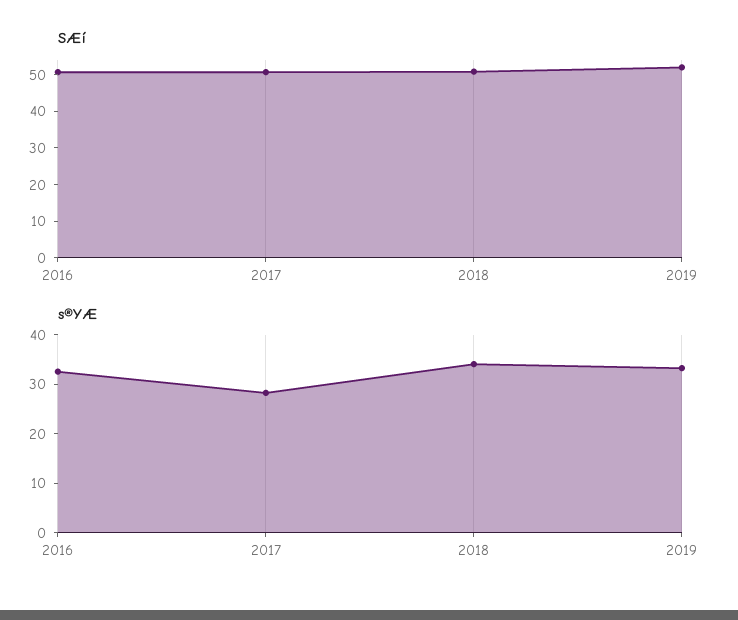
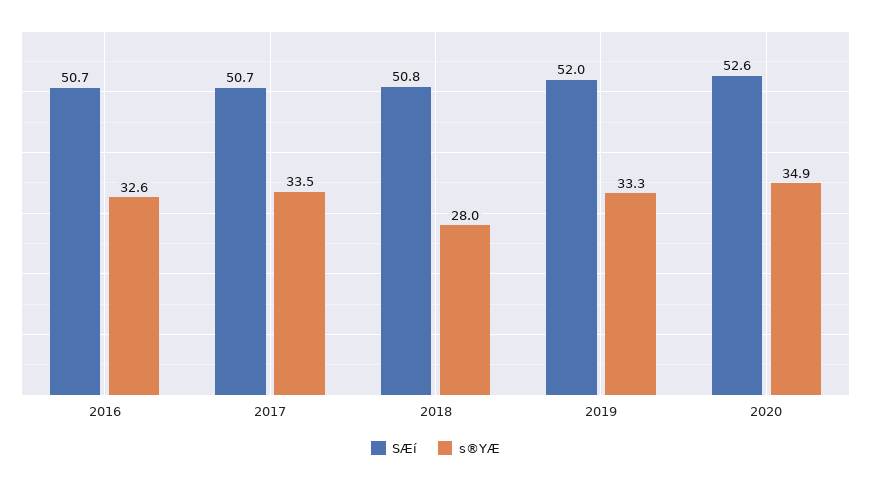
s®YÆ, 2017: 28 -> 33.5
s®YÆ, 2018: 34 -> 28
SÆí, 2020: none -> 52.6
s®YÆ, 2020: none -> 34.9

